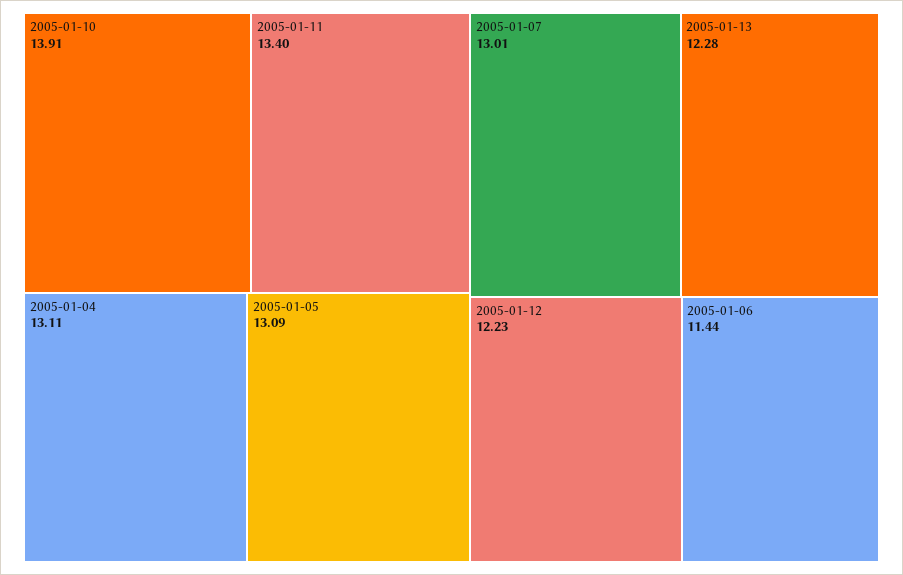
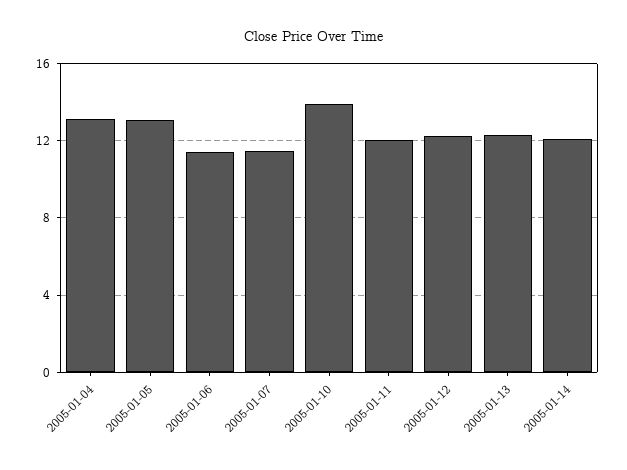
2005-01-11: 13.4 -> 12
2005-01-07: 13.01 -> 11.5
2005-01-14: none -> 12

